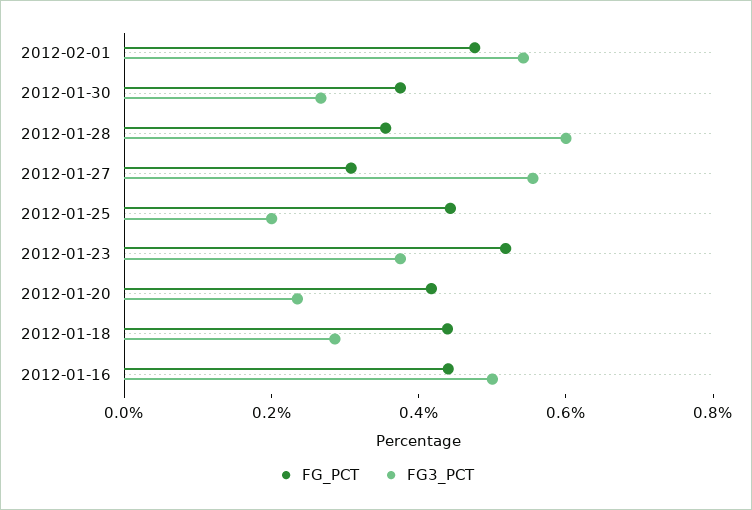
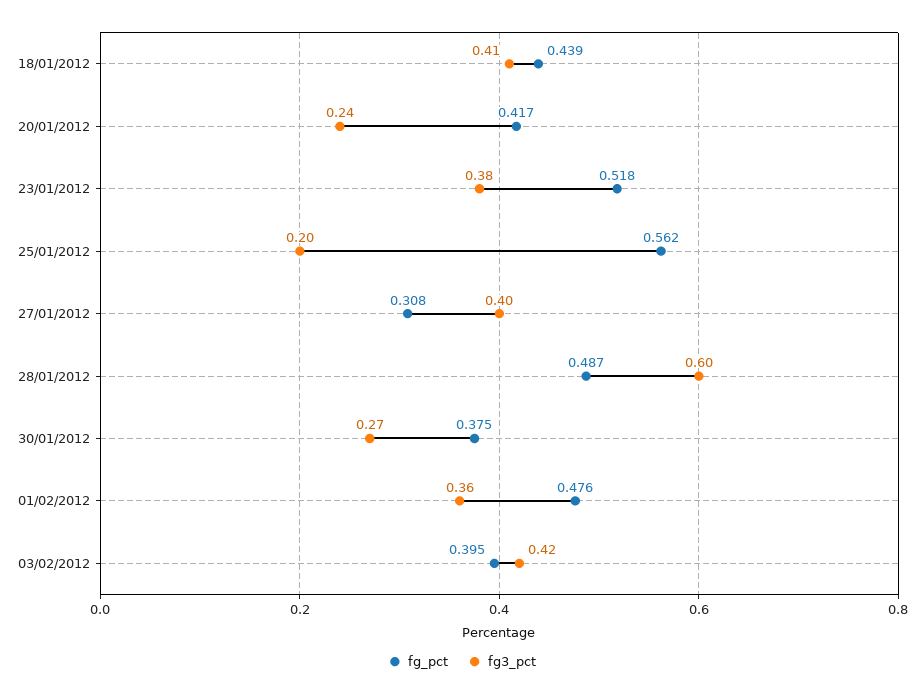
FG3_PCT, 2012-02-01: 0.55 -> 0.36
FG_PCT, 2012-01-28: 0.35 -> 0.487
FG3_PCT, 2012-01-27: 0.55 -> 0.4
FG_PCT, 2012-01-25: 0.45 -> 0.562
FG3_PCT, 2012-01-18: 0.3 -> 0.41
FG_PCT, 2012-01-16: 0.45 -> none
FG3_PCT, 2012-01-16: 0.5 -> none
FG_PCT, 03/02/2012: none -> 0.395
FG3_PCT, 03/02/2012: none -> 0.42

